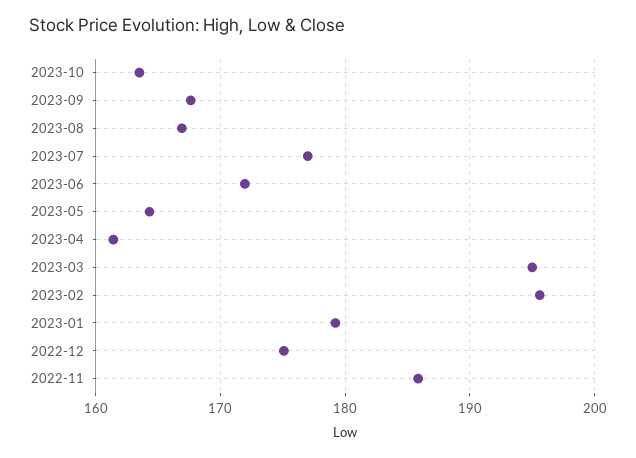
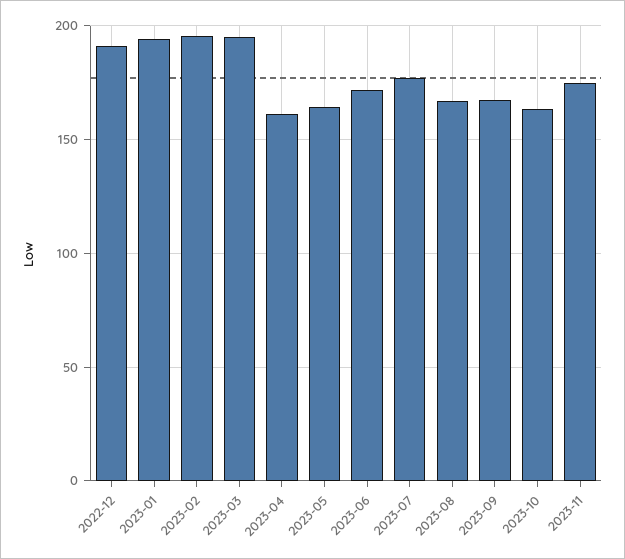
2023-01: 179 -> 195
2022-12: 175 -> 190
2022-11: 186 -> none
2023-11: none -> 175

